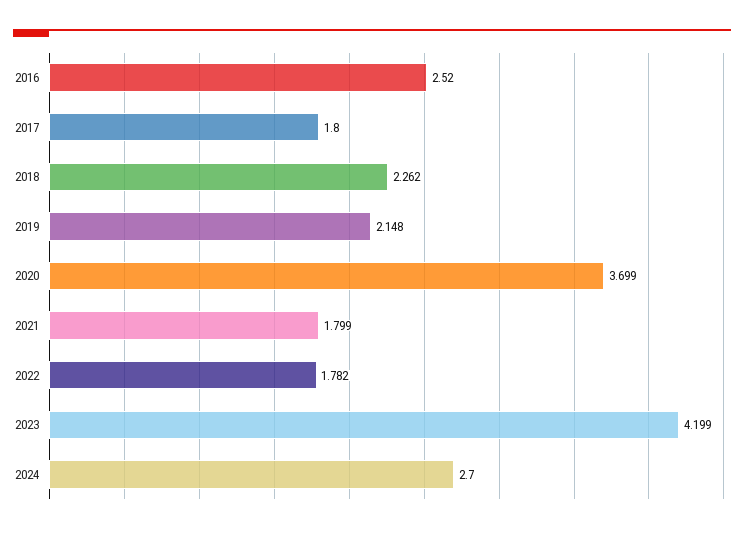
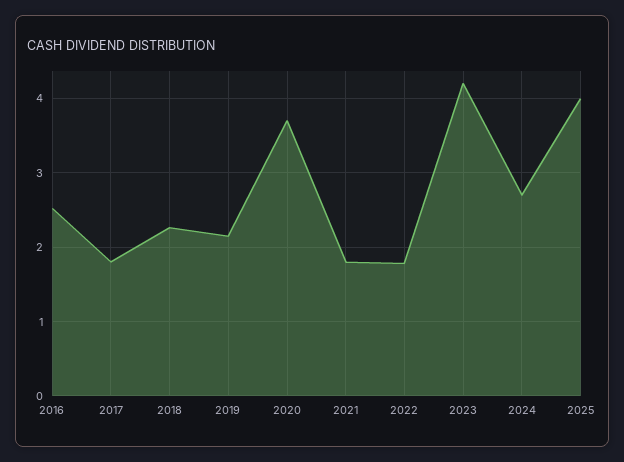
2025: none -> 4

